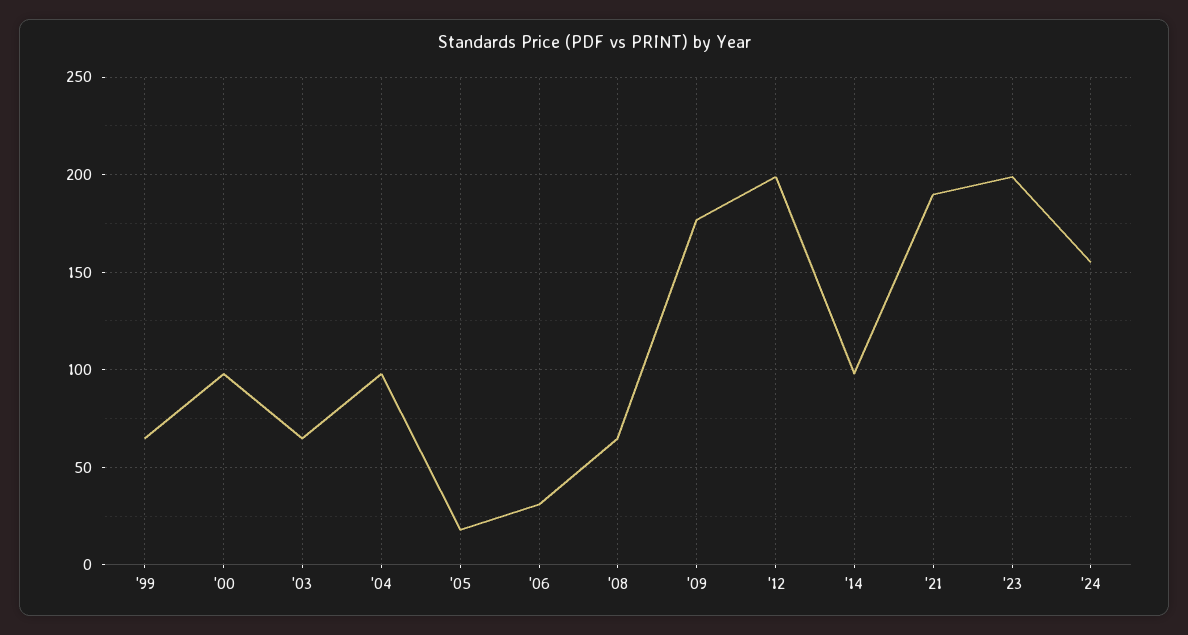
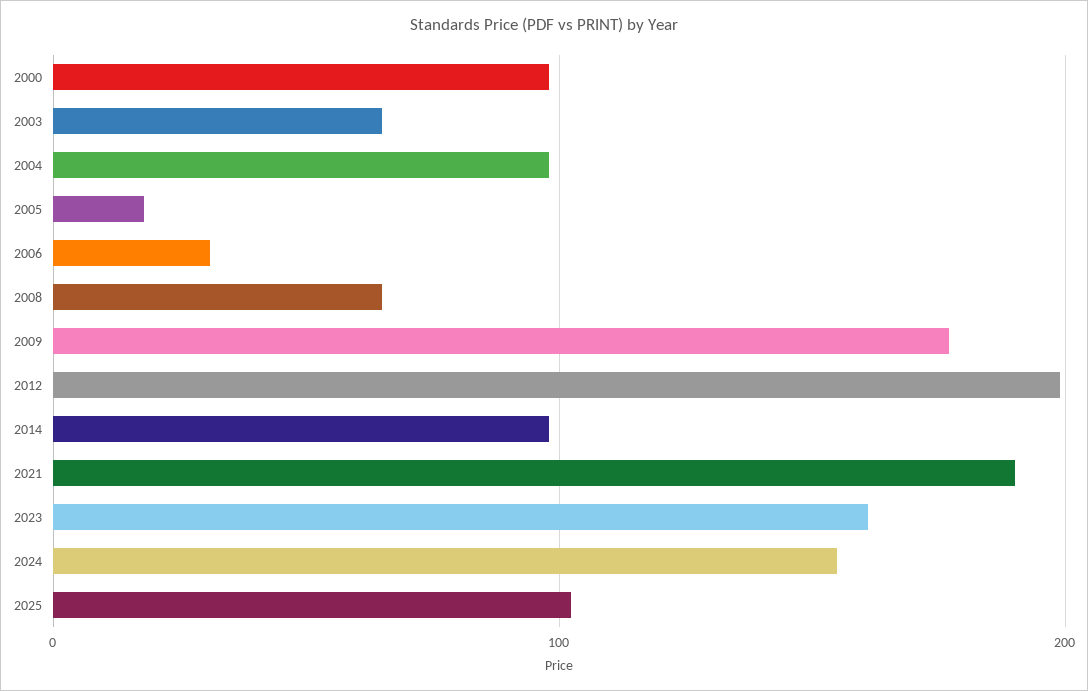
'99: 65 -> none
'23: 200 -> 160
2025: none -> 100

